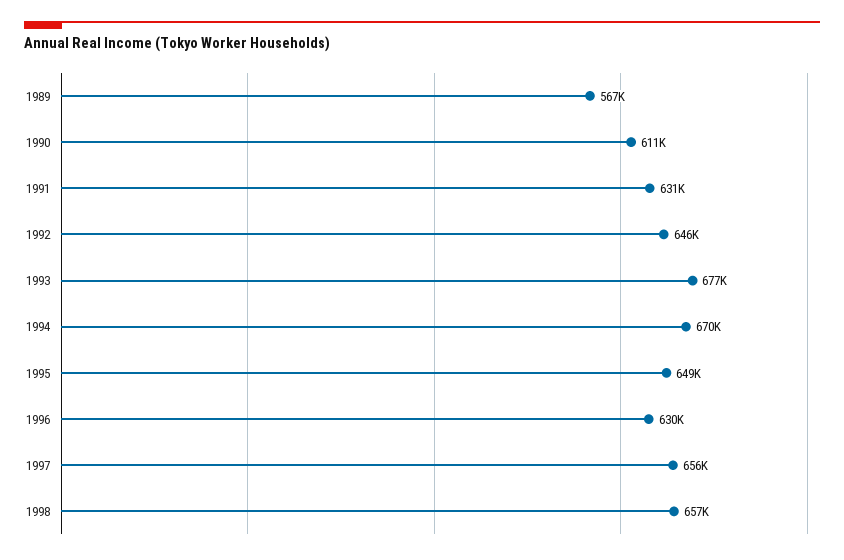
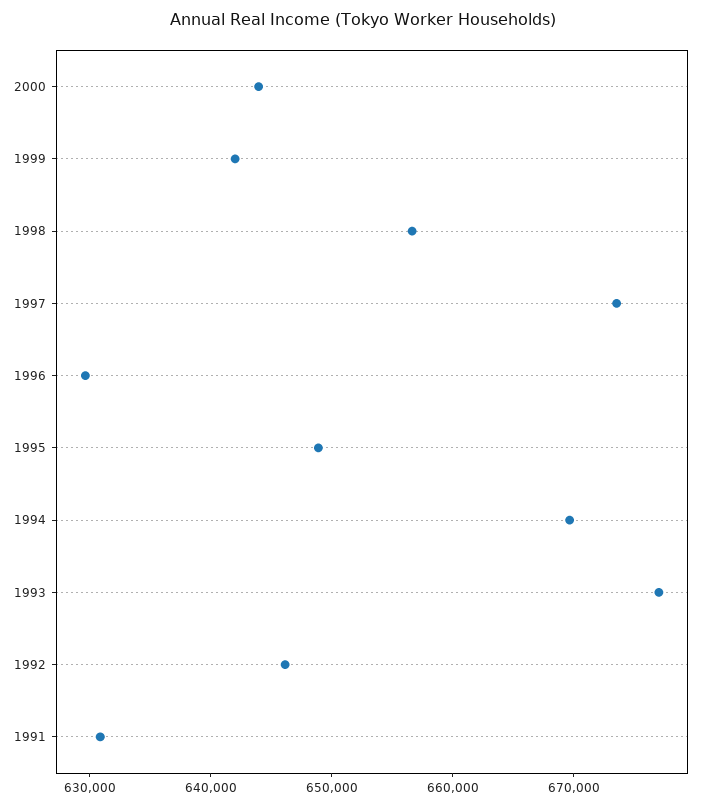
1989: 567000 -> none
1990: 611000 -> none
1997: 656000 -> 674000
2000: none -> 644000
1999: none -> 642000

